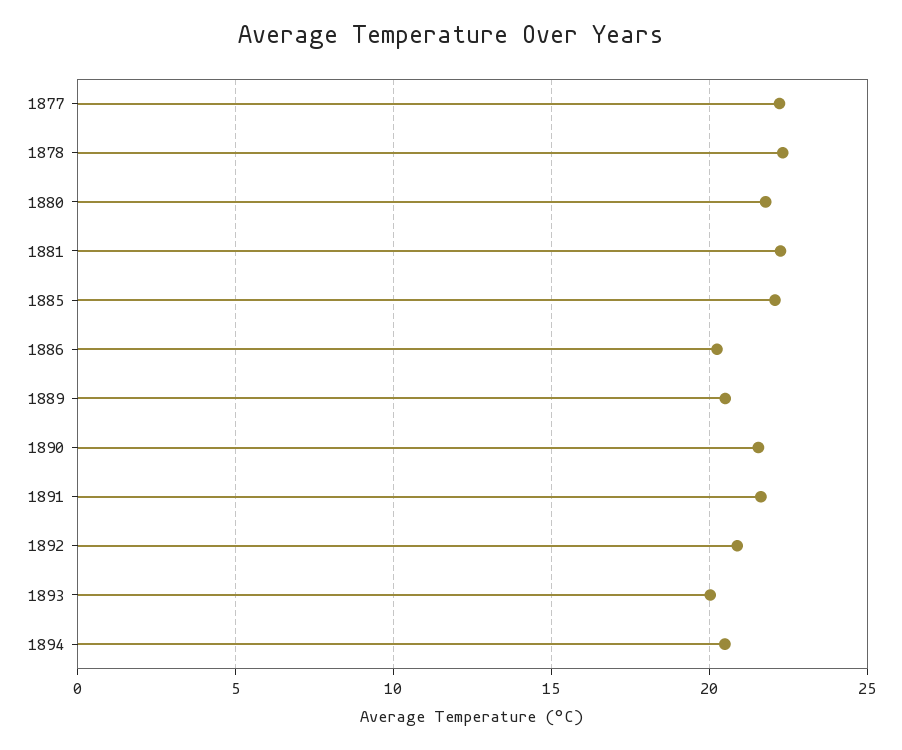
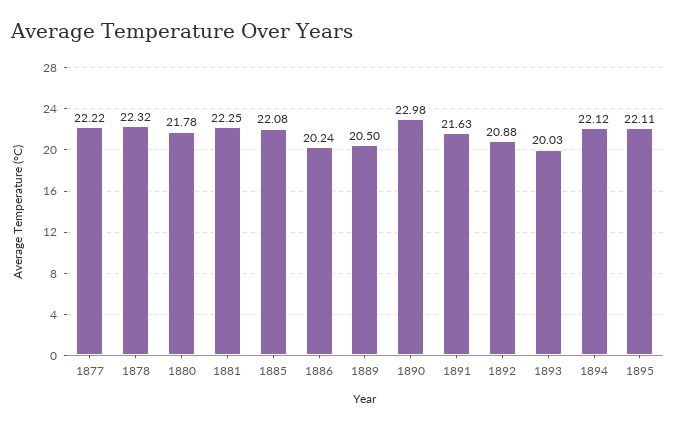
1890: 21.5 -> 22.98
1894: 20.5 -> 22.12
1895: none -> 22.11

